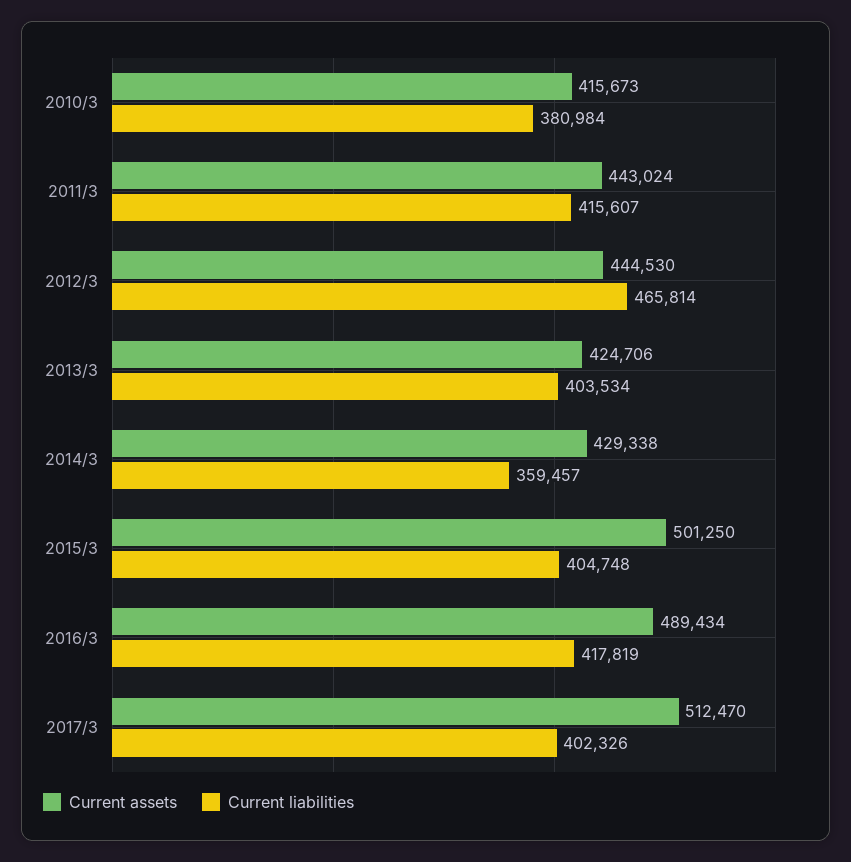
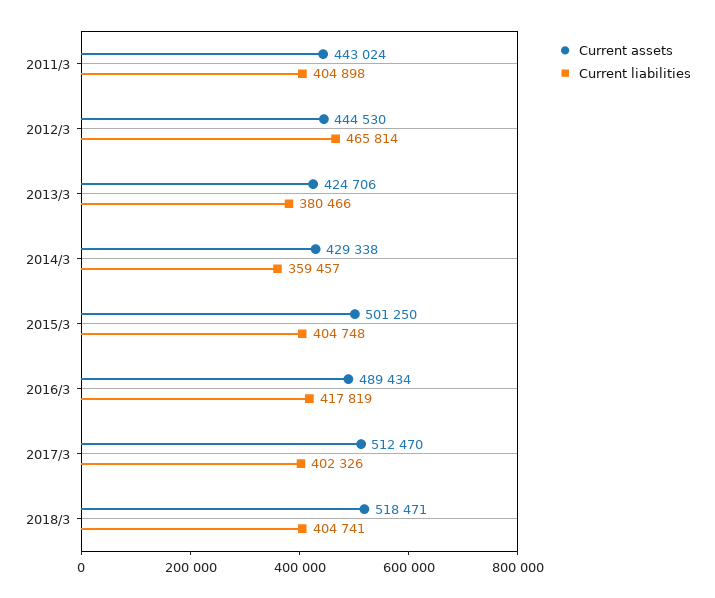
Current assets, 2010/3: 415673 -> none
Current liabilities, 2010/3: 380984 -> none
Current liabilities, 2011/3: 415607 -> 404898
Current liabilities, 2013/3: 403534 -> 380466
Current assets, 2018/3: none -> 518471
Current liabilities, 2018/3: none -> 404741

